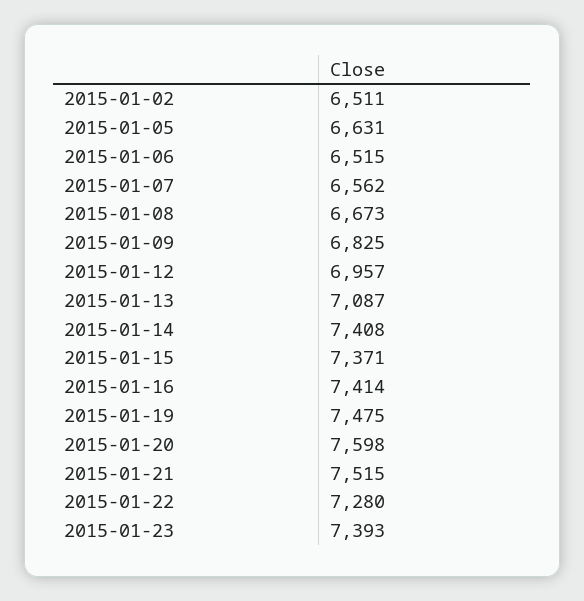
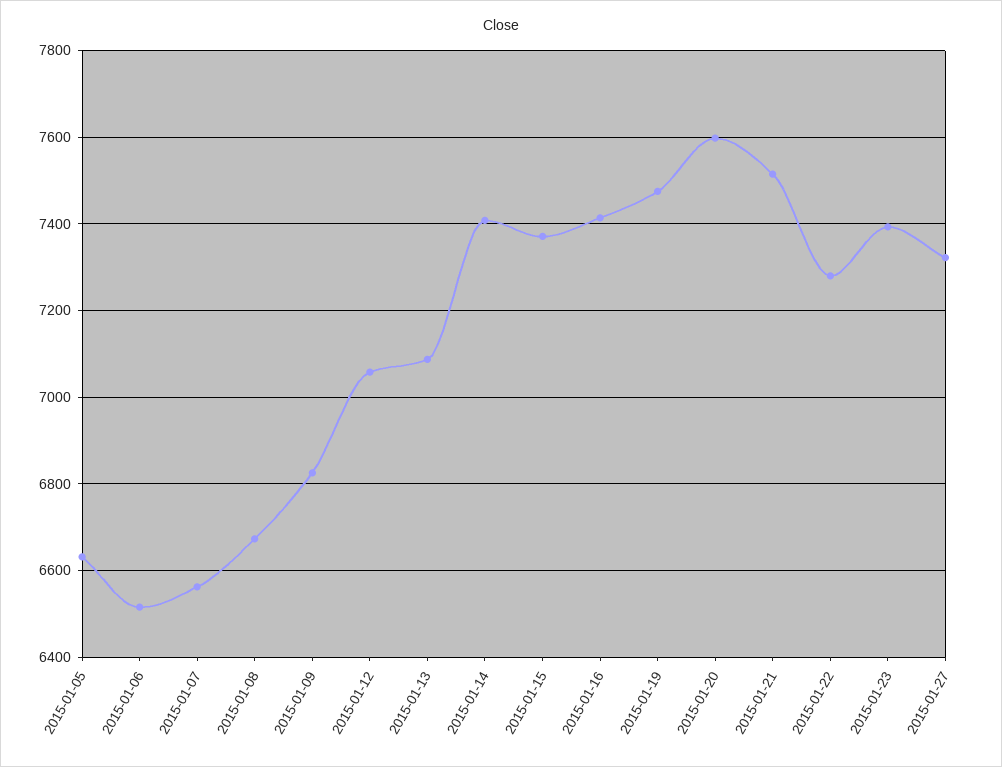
2015-01-02: 6511 -> none
2015-01-12: 6957 -> 7060
2015-01-27: none -> 7320

